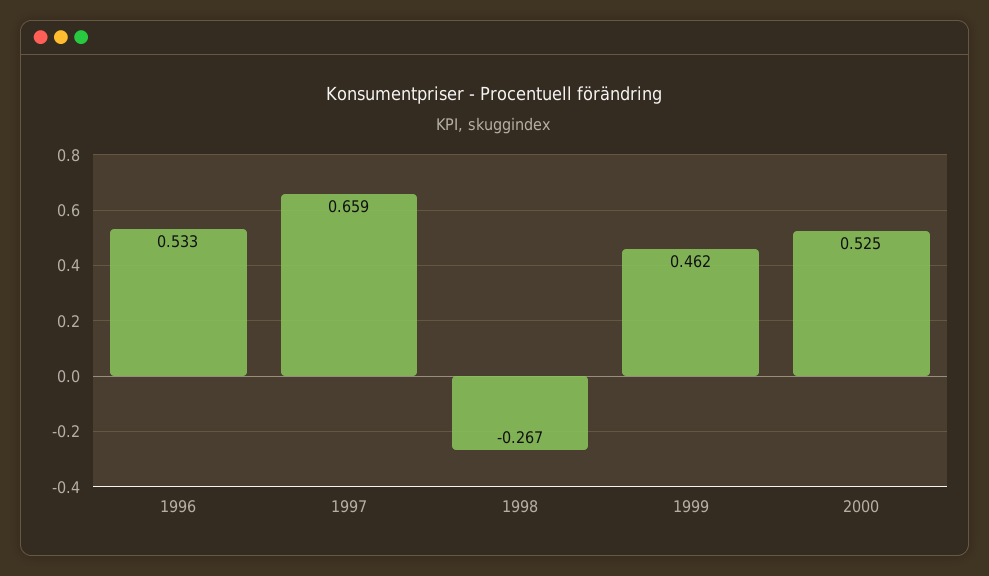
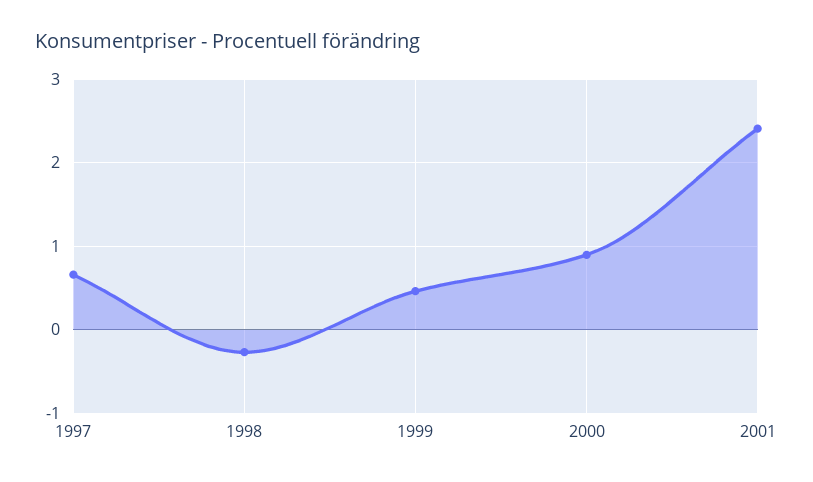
1996: 0.533 -> none
2000: 0.525 -> 0.9
2001: none -> 2.4

